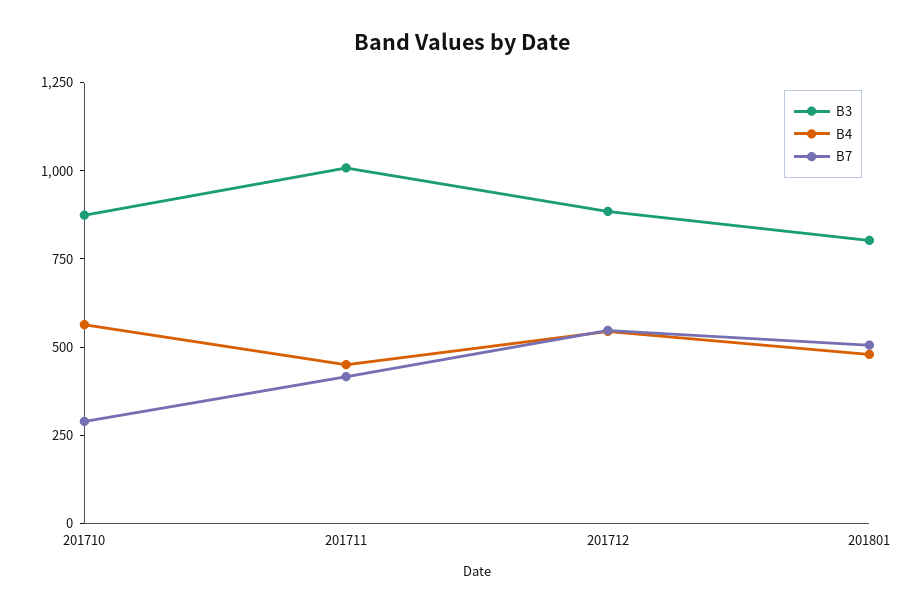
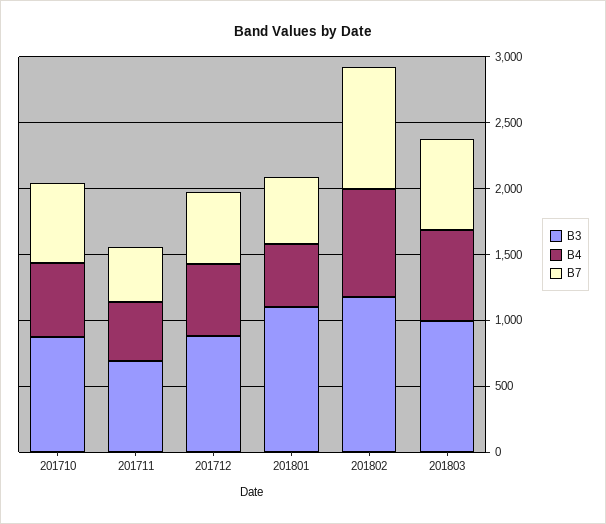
B7, 201710: 300 -> 600
B3, 201711: 1000 -> 700
B3, 201801: 800 -> 1100
B3, 201802: none -> 1200
B4, 201802: none -> 800
B7, 201802: none -> 900
B3, 201803: none -> 1000
B4, 201803: none -> 700
B7, 201803: none -> 700

